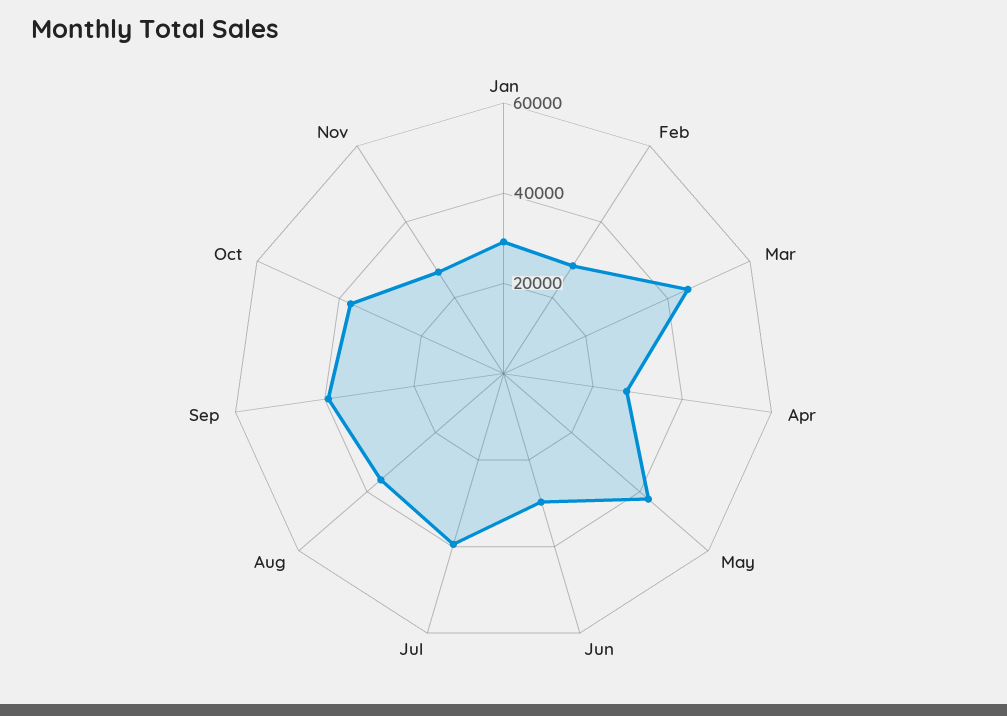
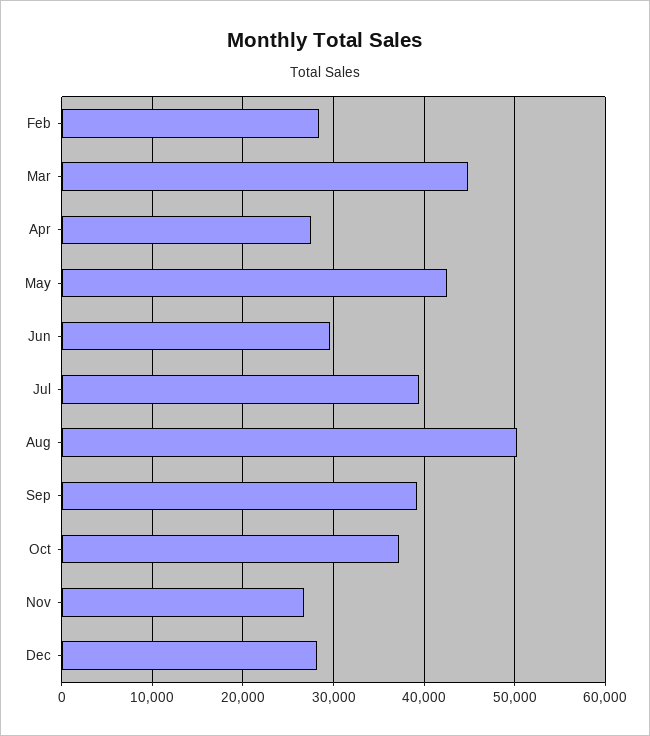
Jan: 30000 -> none
Aug: 35000 -> 50000
Dec: none -> 28000

